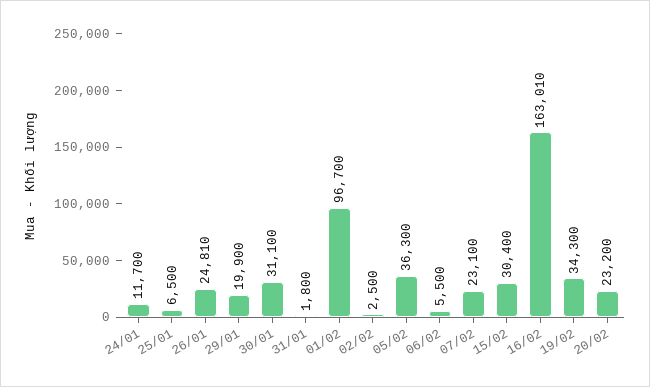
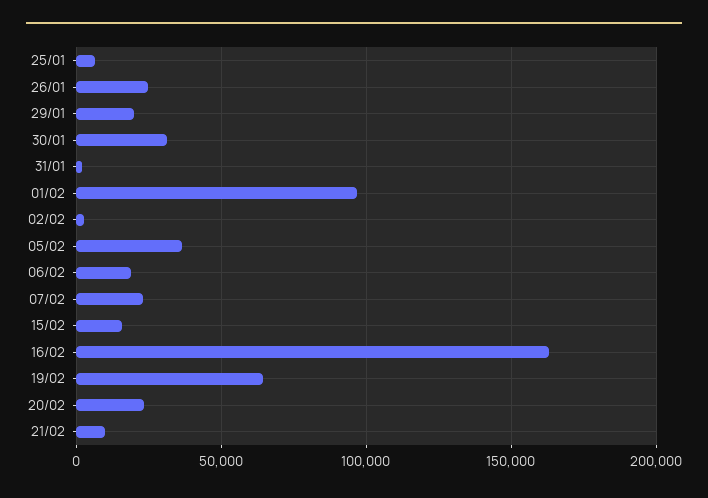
24/01: 11700 -> none
06/02: 5500 -> 20000
15/02: 30400 -> 15000
19/02: 34300 -> 65000
21/02: none -> 10000

